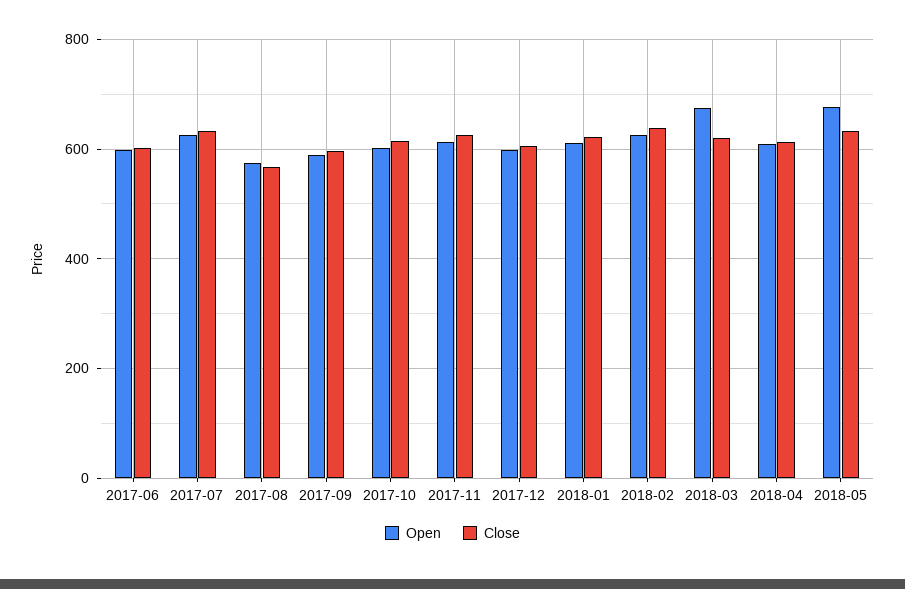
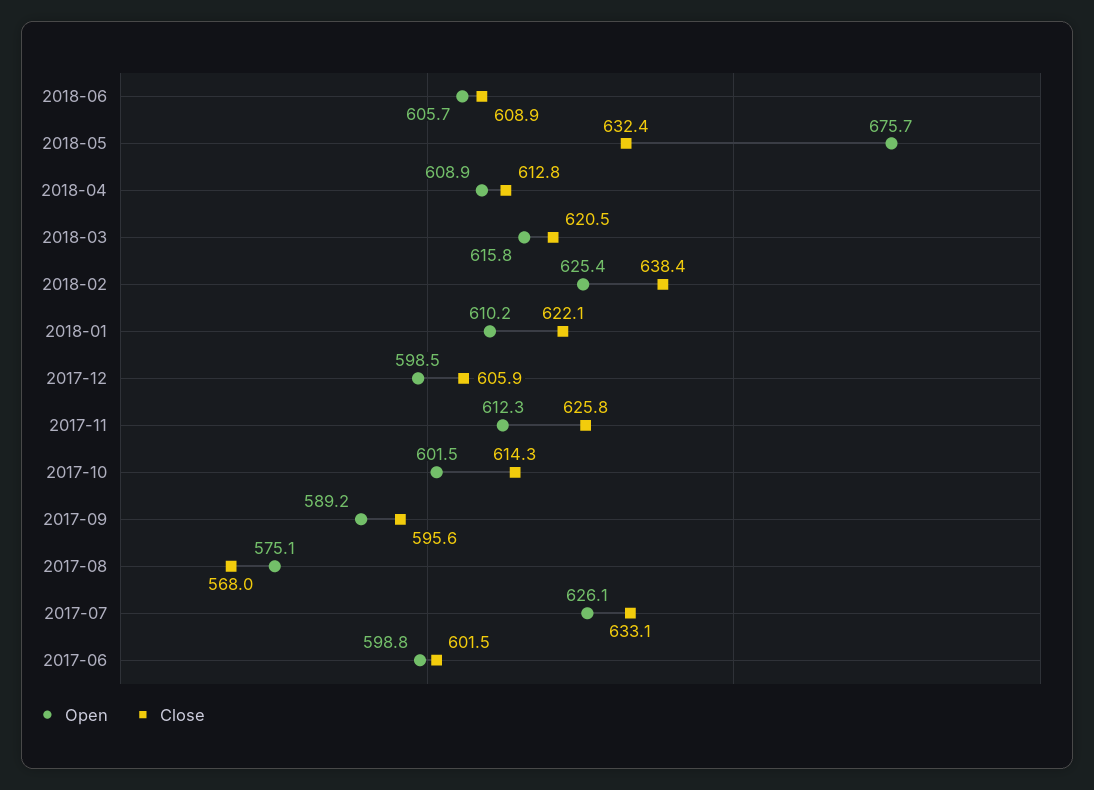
Open, 2018-03: 680 -> 615.8
Open, 2018-06: none -> 605.7
Close, 2018-06: none -> 608.9

